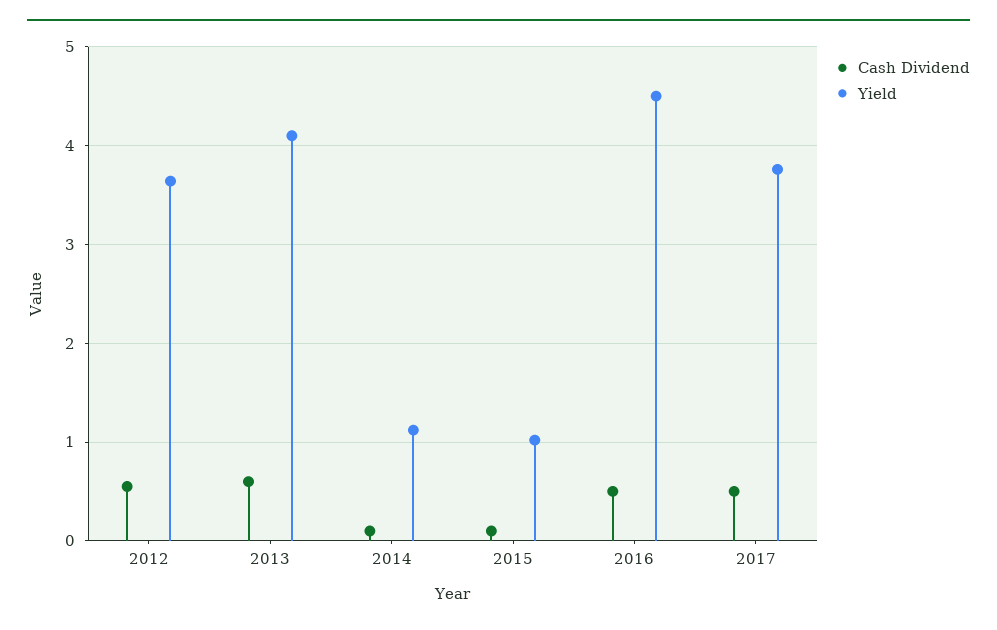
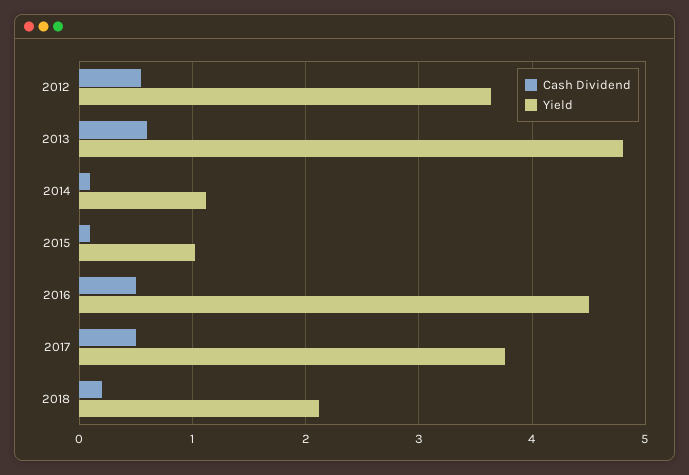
Yield, 2013: 4.1 -> 4.8
Cash Dividend, 2018: none -> 0.2
Yield, 2018: none -> 2.1

